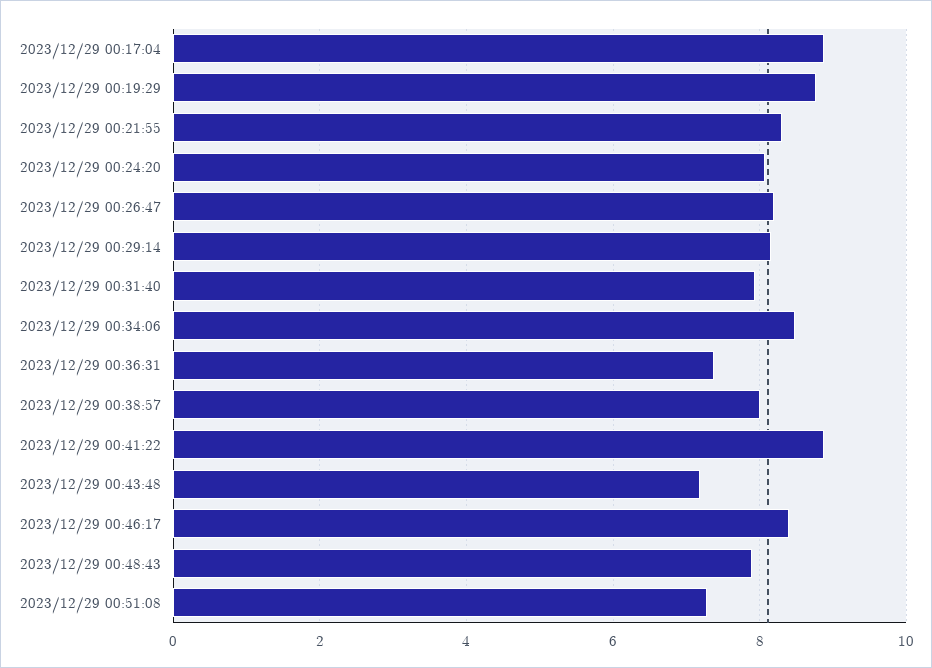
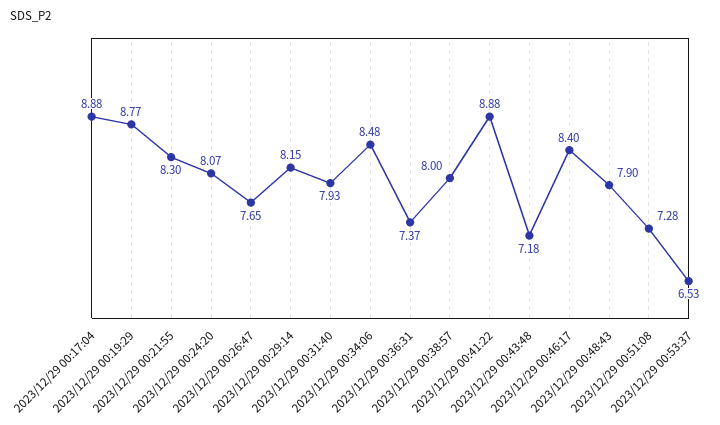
2023/12/29 00:26:47: 8.2 -> 7.65
2023/12/29 00:53:37: none -> 6.53

